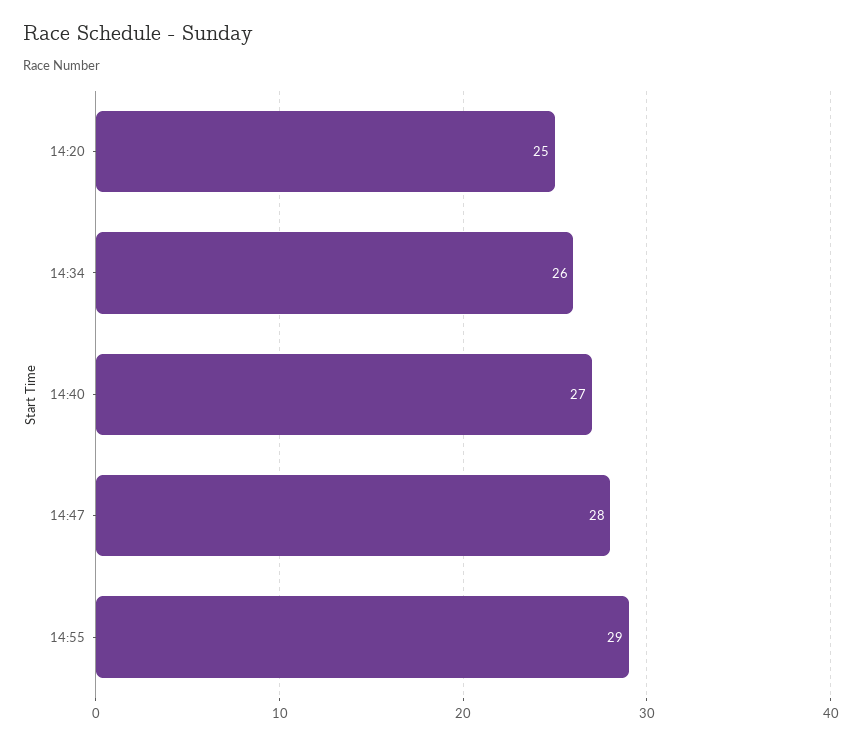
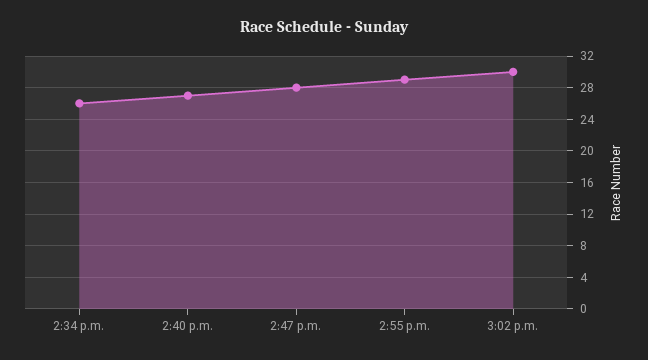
14:20: 25 -> none
3:02 p.m.: none -> 30

